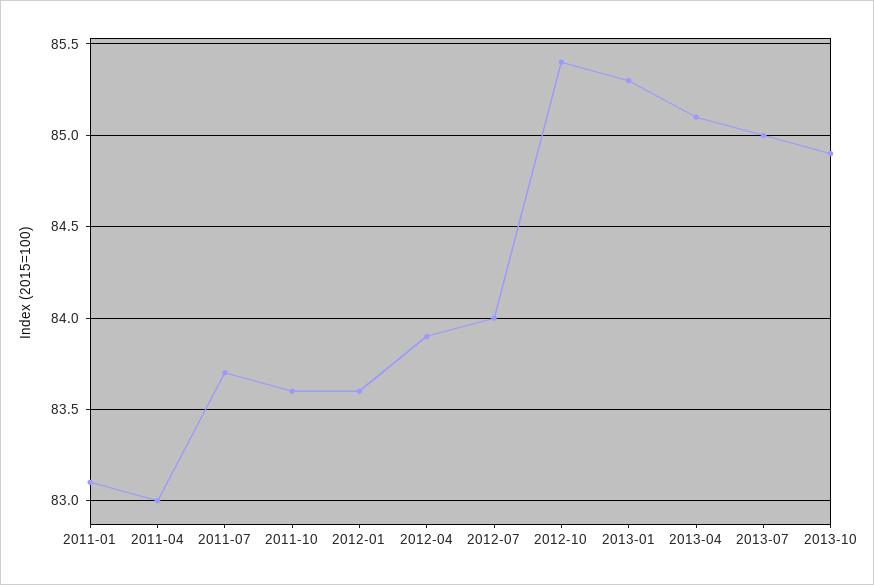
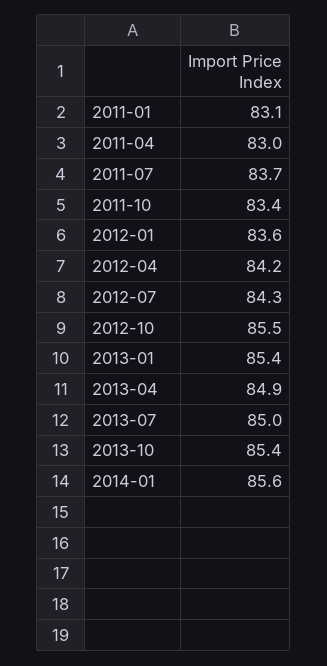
2011-10: 83.6 -> 83.4
2012-04: 83.9 -> 84.2
2012-07: 84 -> 84.3
2012-10: 85.4 -> 85.5
2013-01: 85.3 -> 85.4
2013-04: 85.1 -> 84.9
2013-10: 84.9 -> 85.4
2014-01: none -> 85.6

